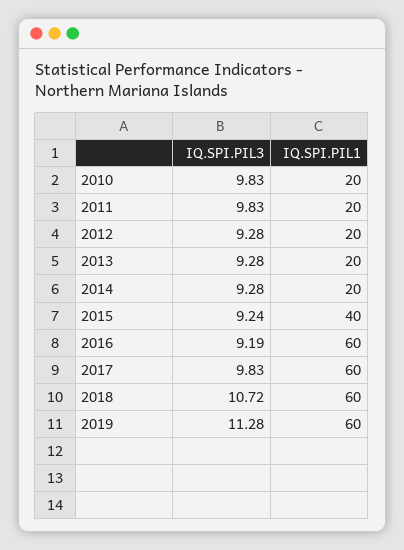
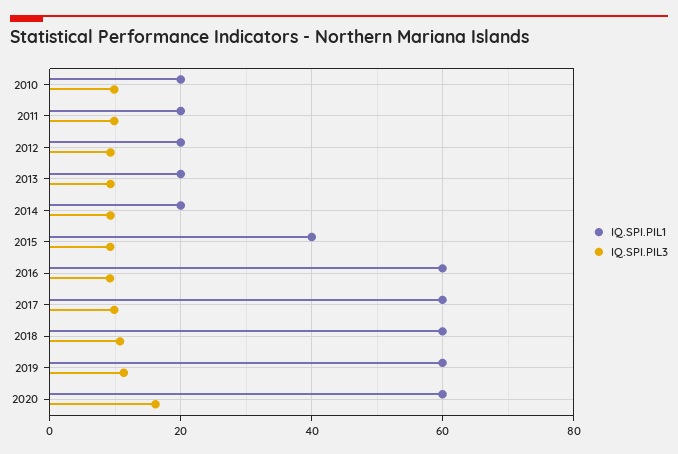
IQ.SPI.PIL1, 2020: none -> 60
IQ.SPI.PIL3, 2020: none -> 16

